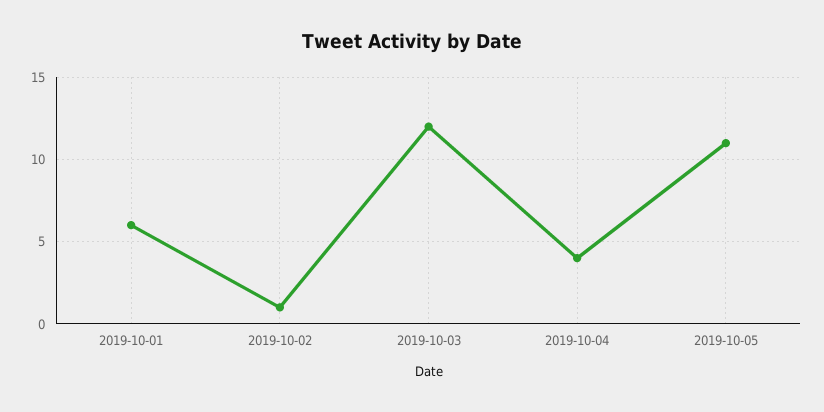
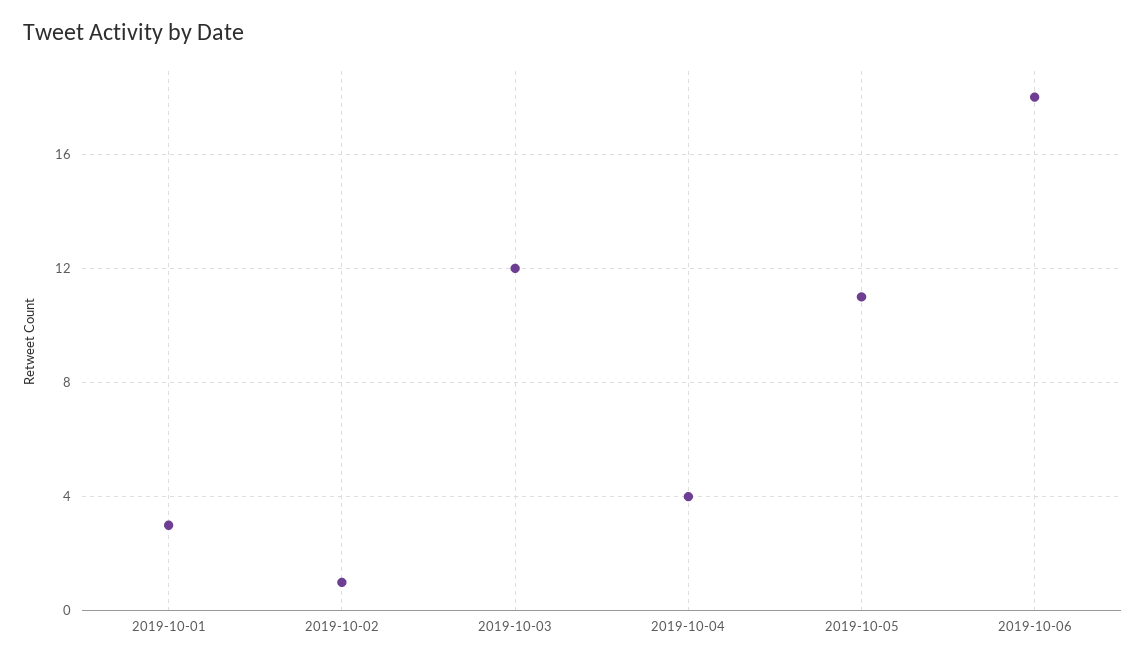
2019-10-01: 6 -> 3
2019-10-06: none -> 18

